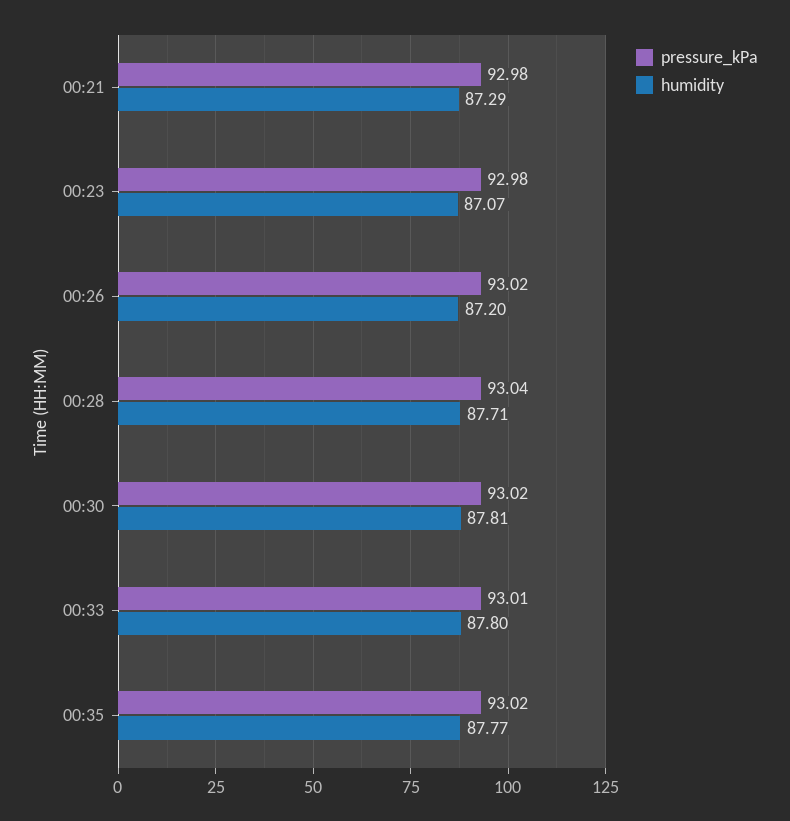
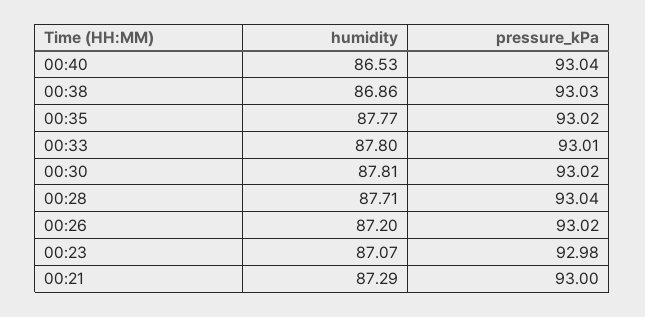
pressure_kPa, 00:21: 92.98 -> 93
humidity, 00:40: none -> 86.53
pressure_kPa, 00:40: none -> 93.04
humidity, 00:38: none -> 86.86
pressure_kPa, 00:38: none -> 93.03

